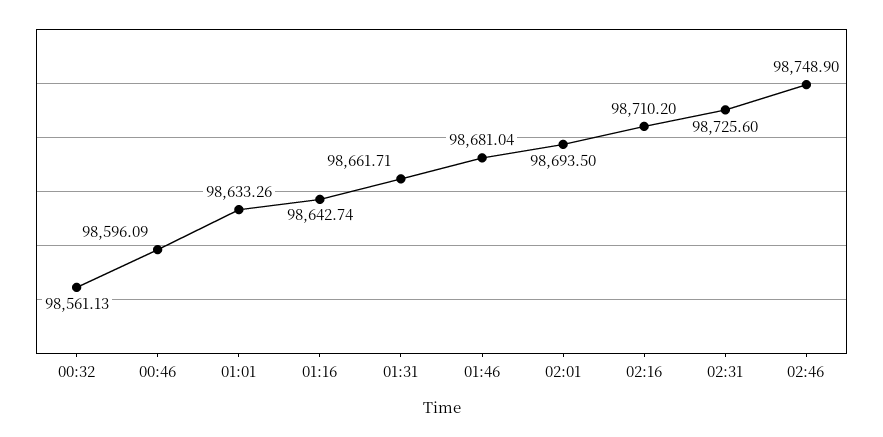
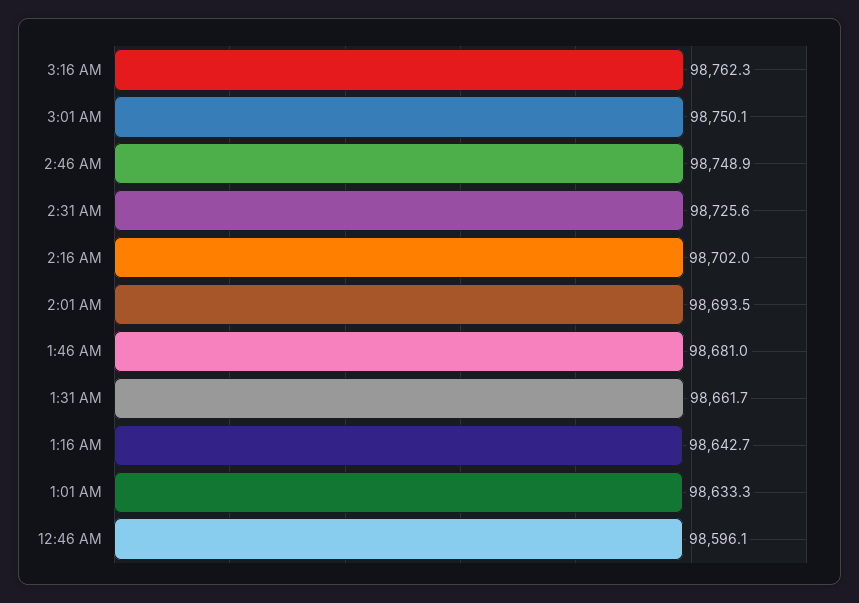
00:32: 98561.13 -> none
02:16: 98710.2 -> 98702
3:16 AM: none -> 98762.3
3:01 AM: none -> 98750.1

